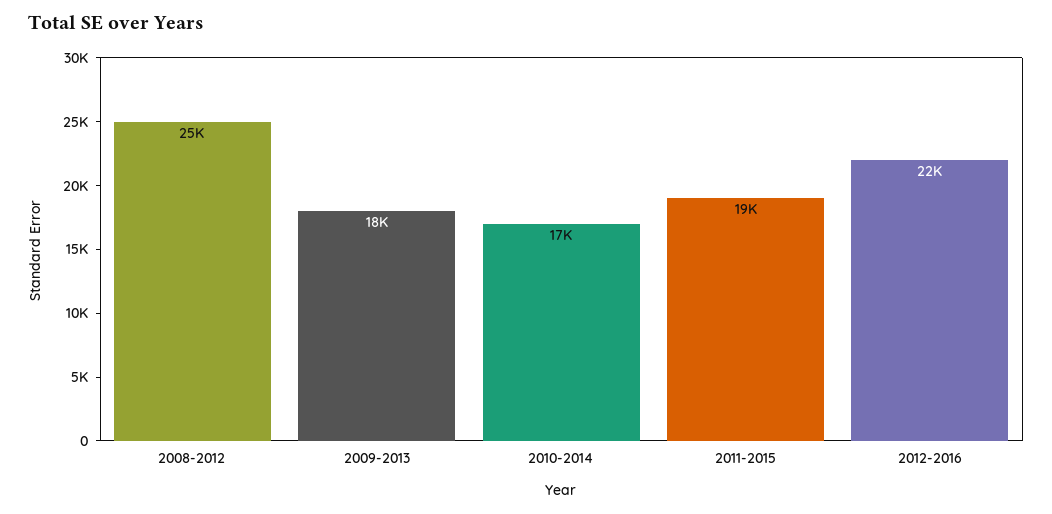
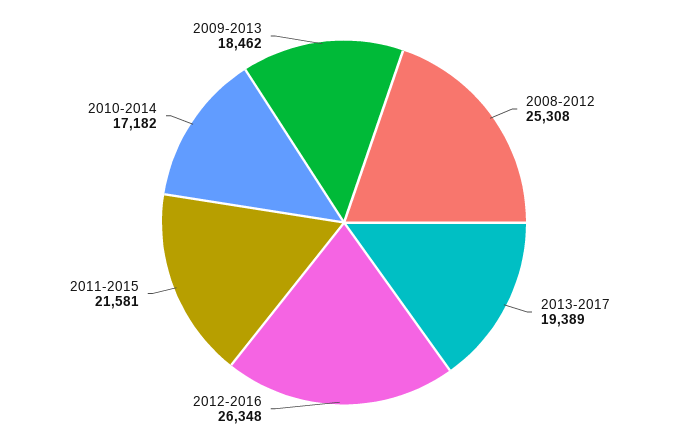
2011-2015: 19000 -> 21581
2012-2016: 22000 -> 26348
2013-2017: none -> 19389

